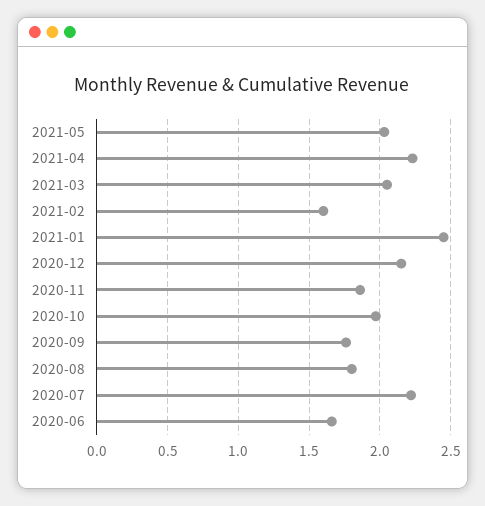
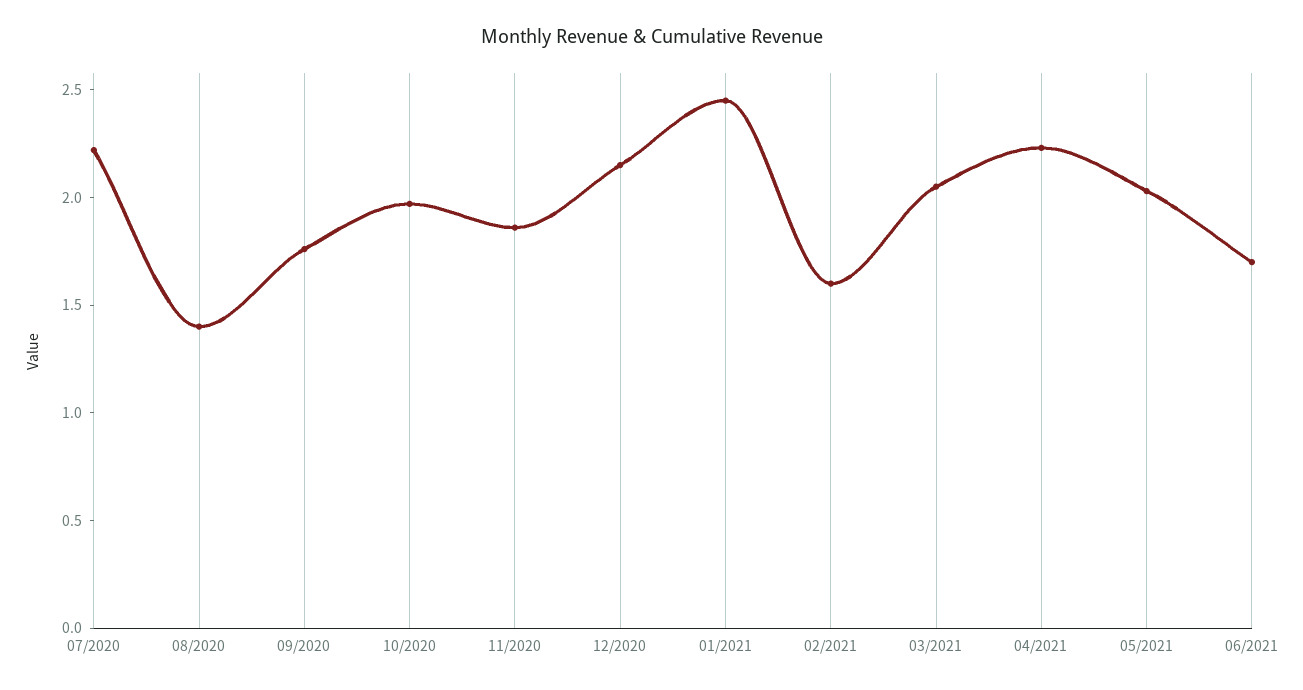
2020-08: 1.8 -> 1.4
2020-06: 1.65 -> none
06/2021: none -> 1.7

